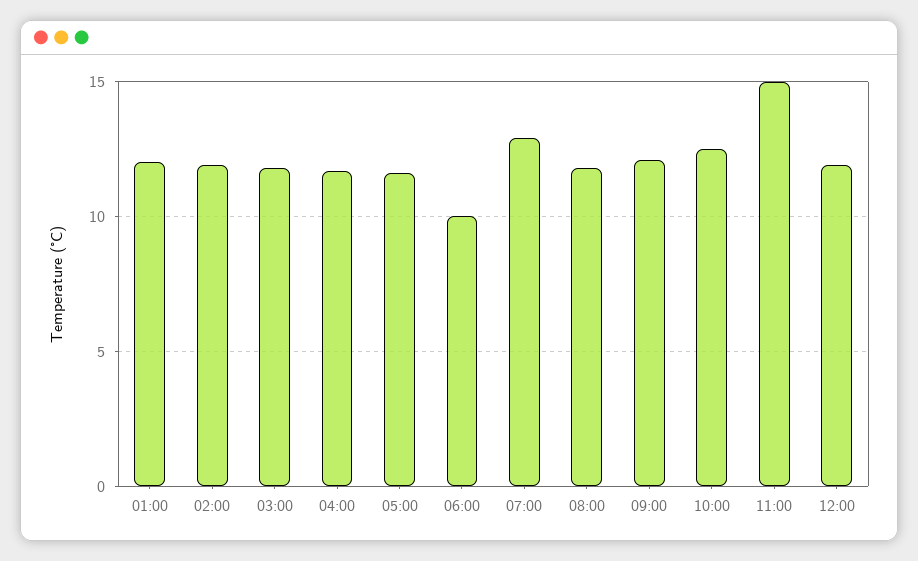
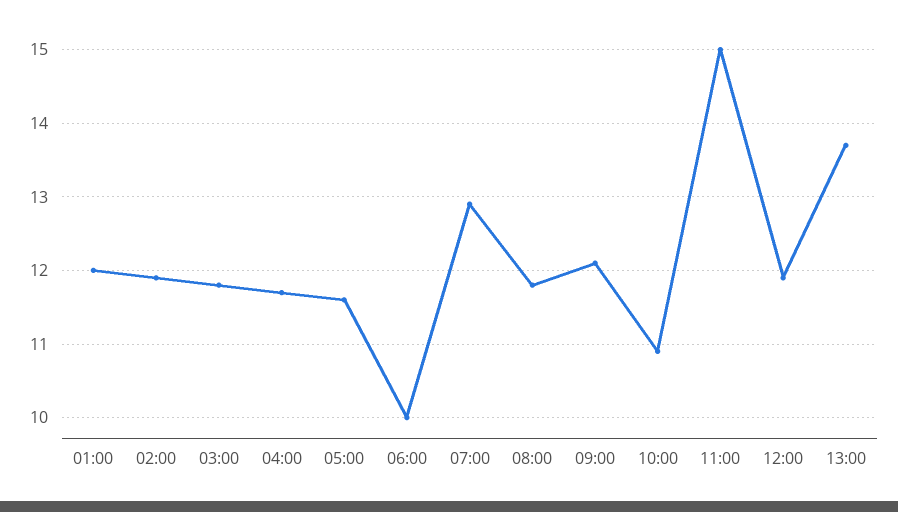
10:00: 12.5 -> 10.9
13:00: none -> 13.7

